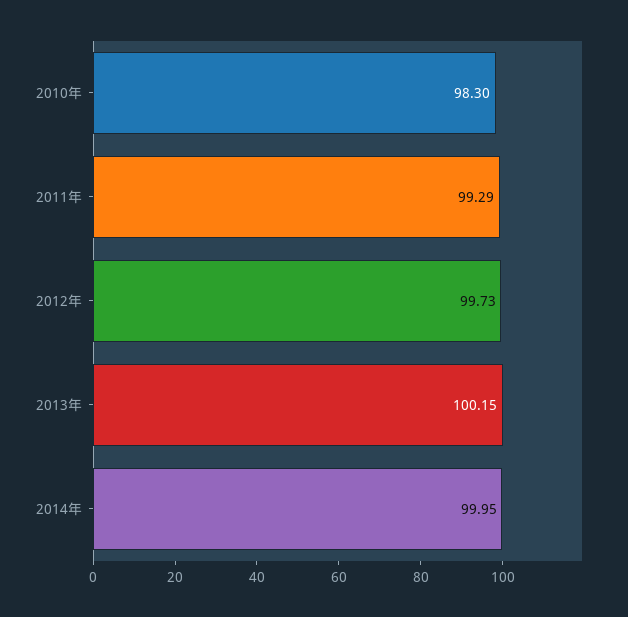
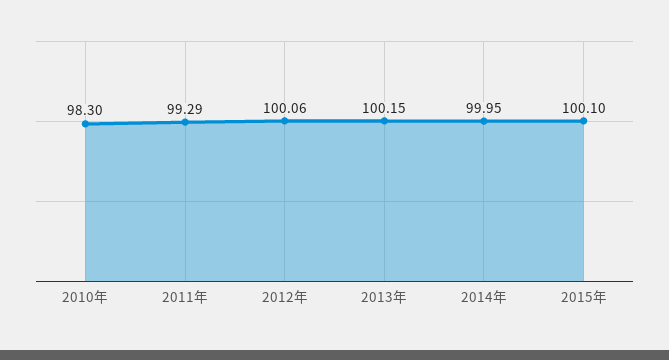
2012年: 99.73 -> 100.06
2015年: none -> 100.1

